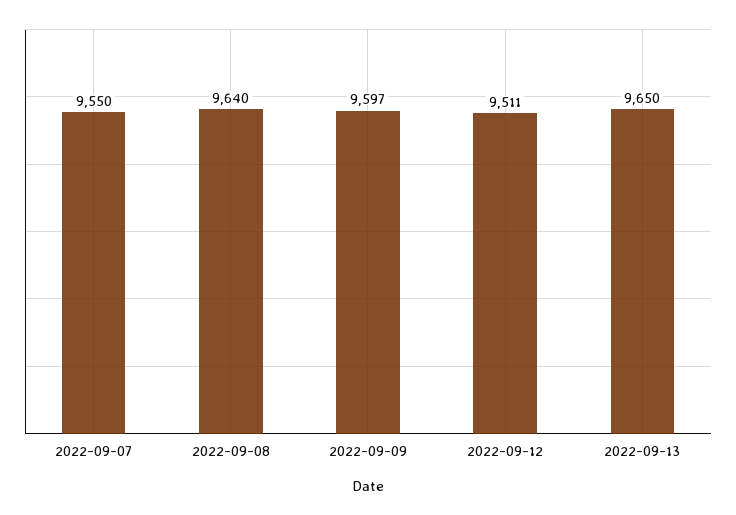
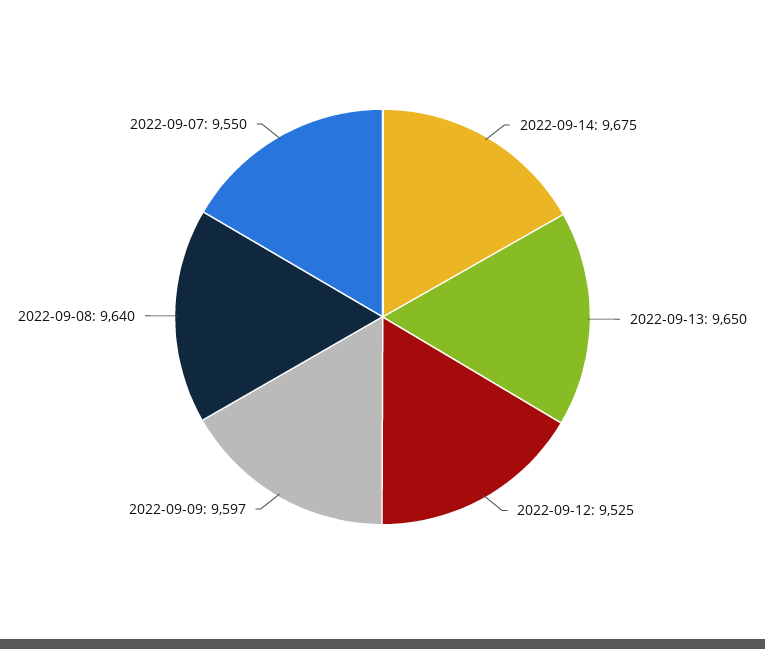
2022-09-12: 9511 -> 9525
2022-09-14: none -> 9675

